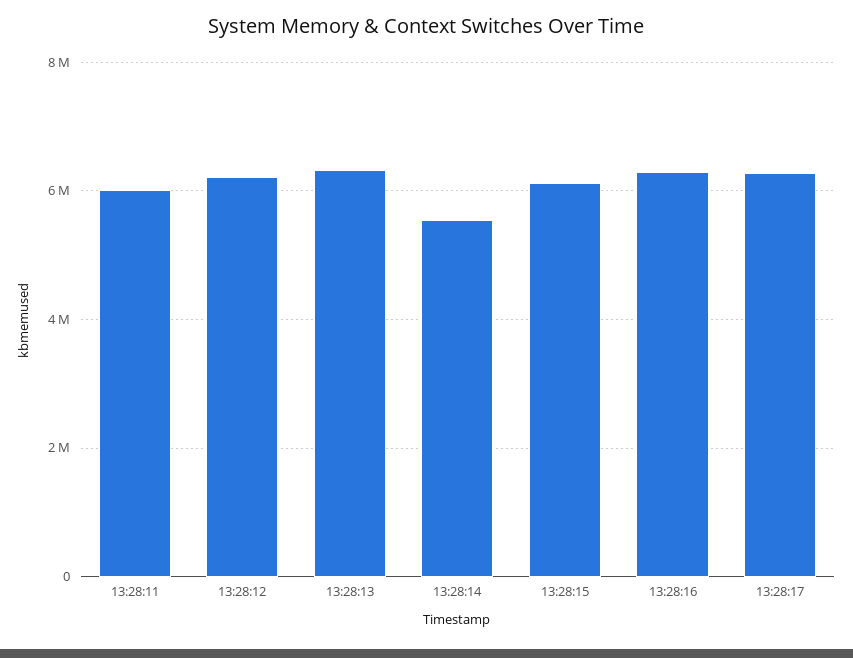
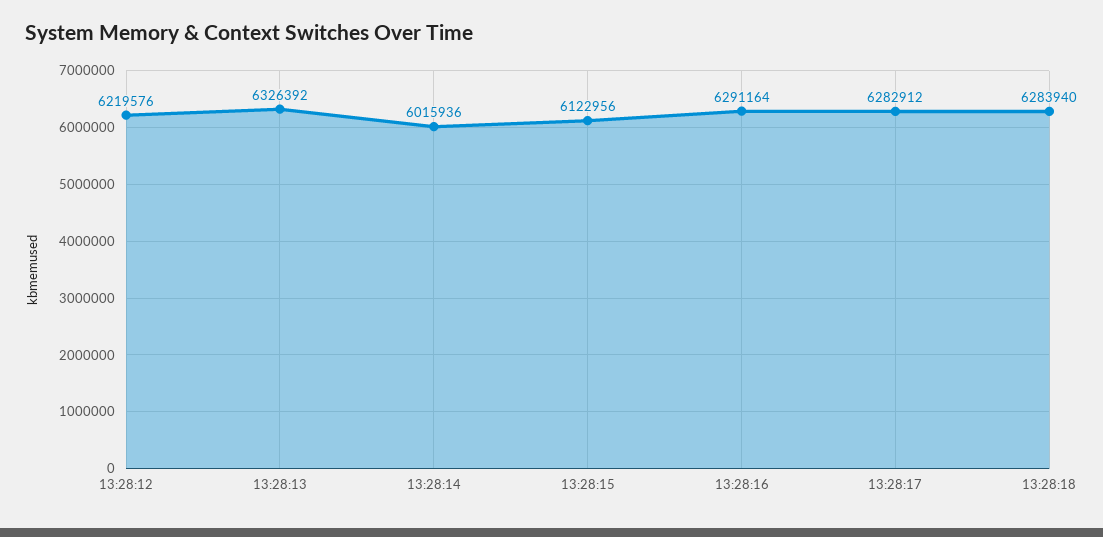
13:28:11: 6000000 -> none
13:28:14: 5600000 -> 6015936
13:28:18: none -> 6283940

